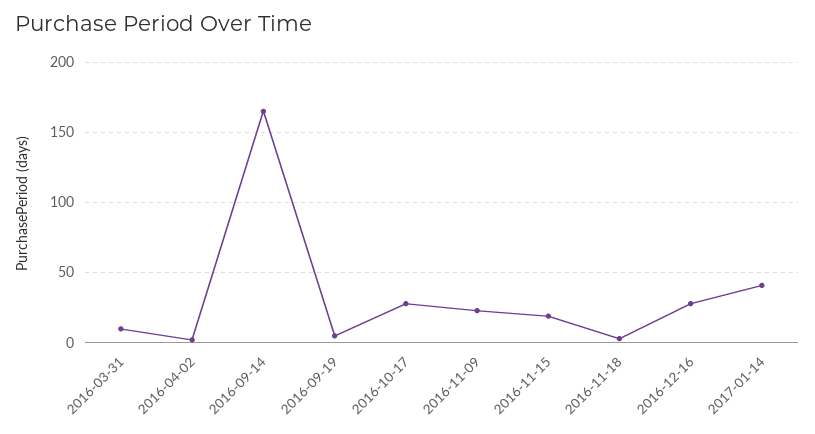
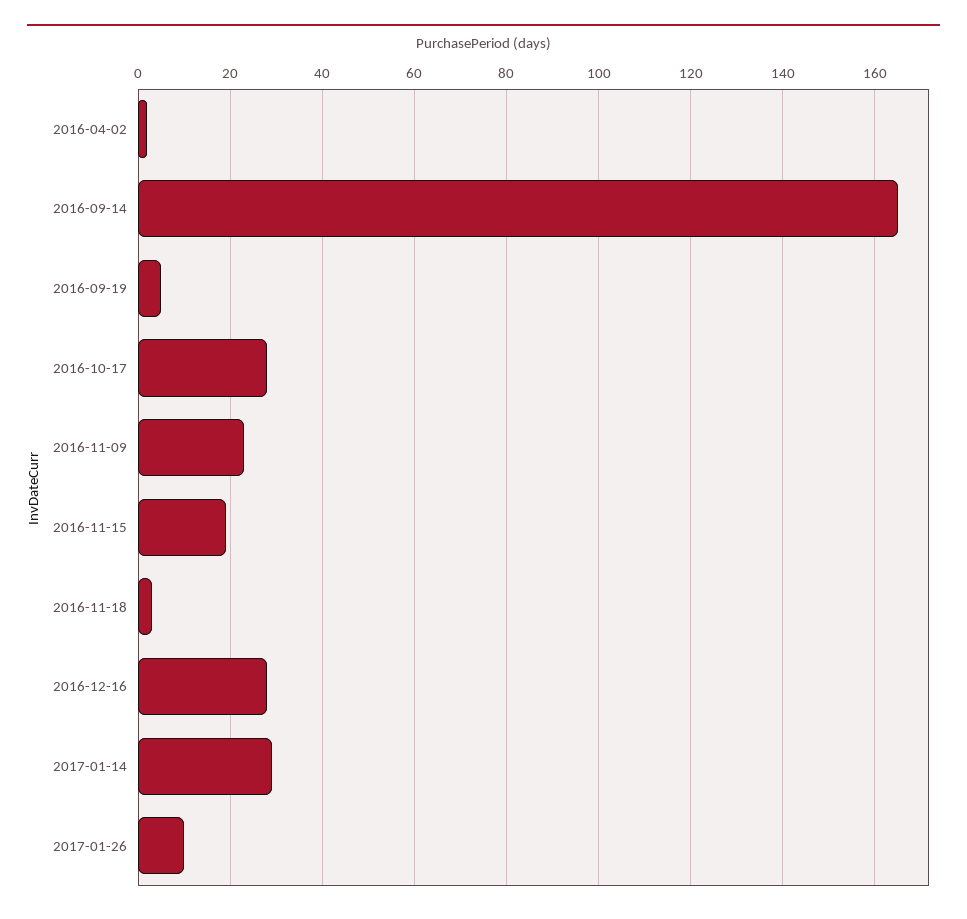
2016-03-31: 10 -> none
2017-01-14: 40 -> 30
2017-01-26: none -> 10

